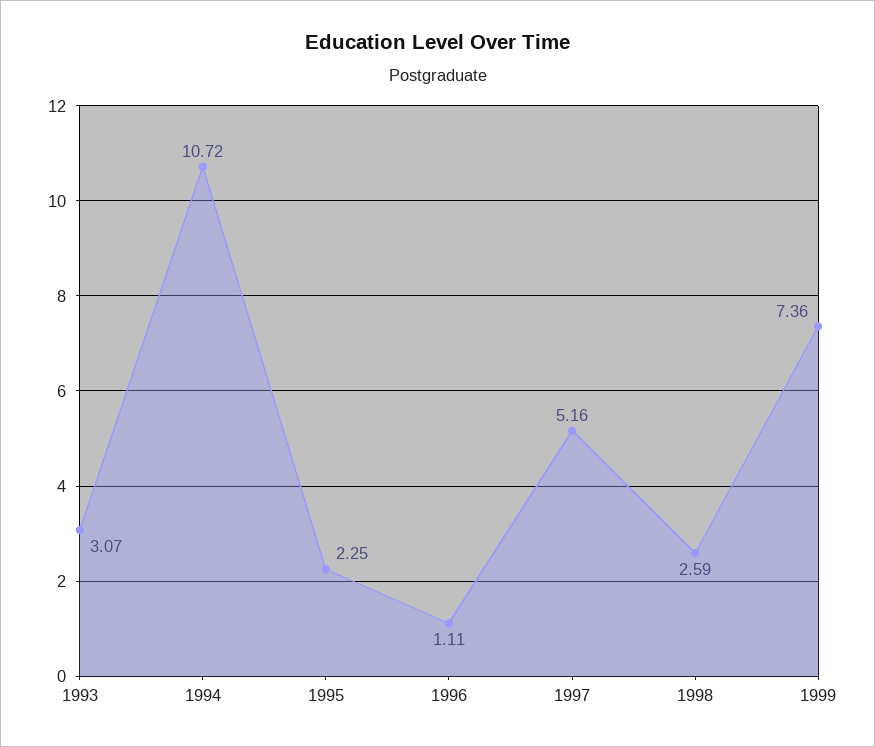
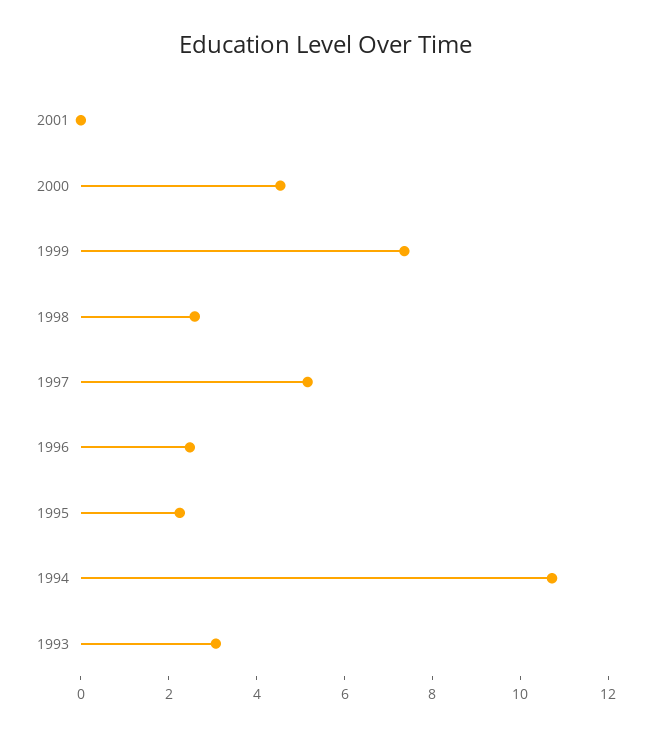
1996: 1.11 -> 2.5
2001: none -> 0
2000: none -> 4.5

